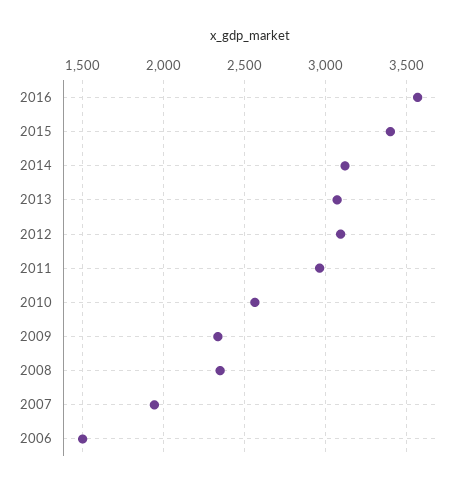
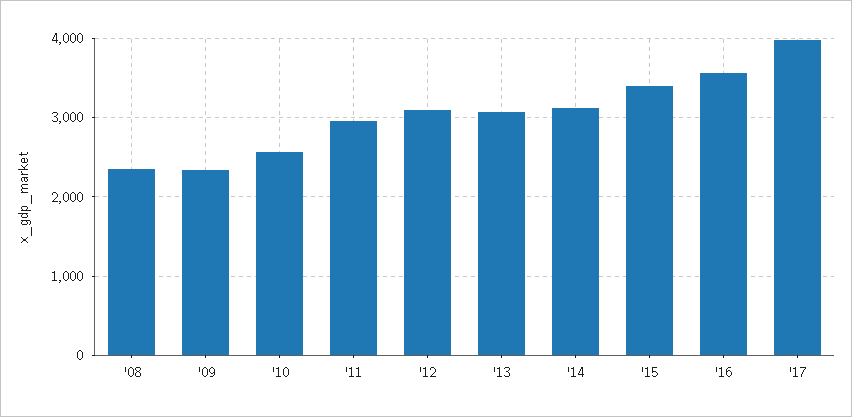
2007: 1950 -> none
2006: 1500 -> none
'17: none -> 4000

